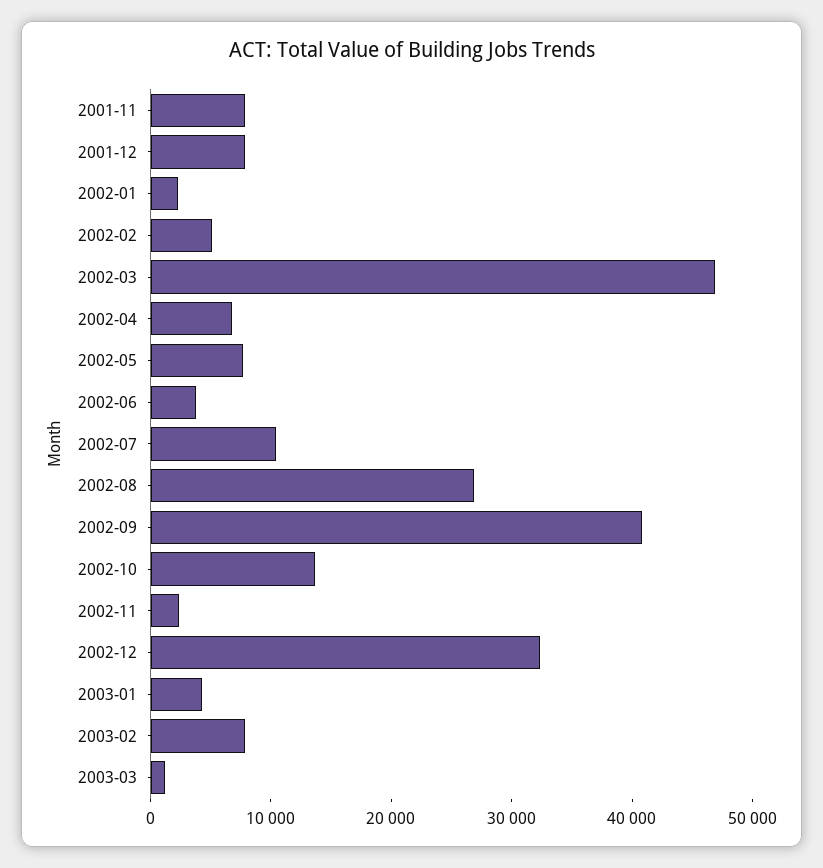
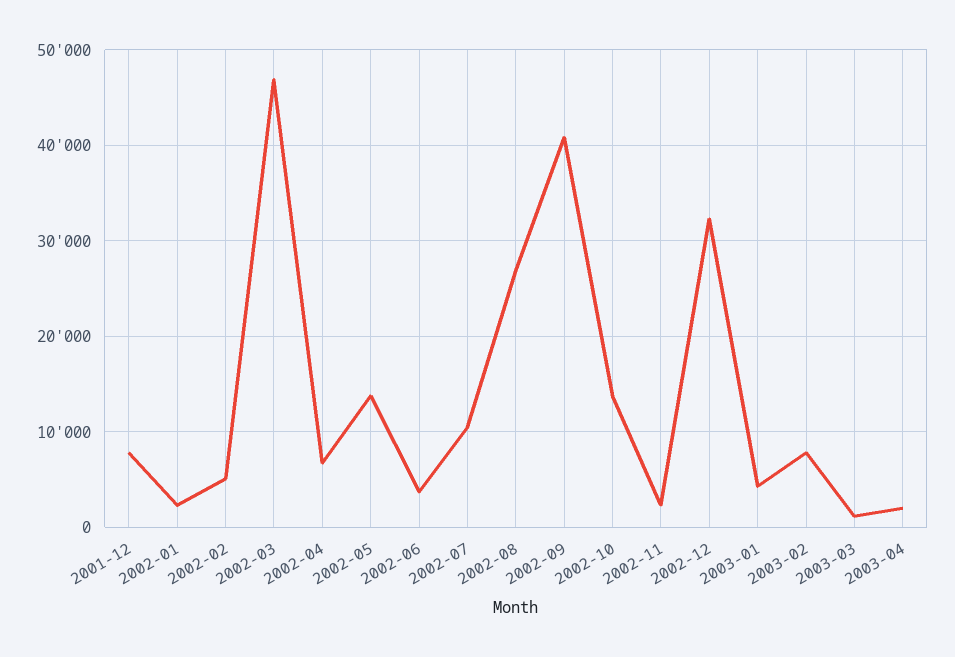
2001-11: 8000 -> none
2002-05: 8000 -> 14000
2003-04: none -> 2000

